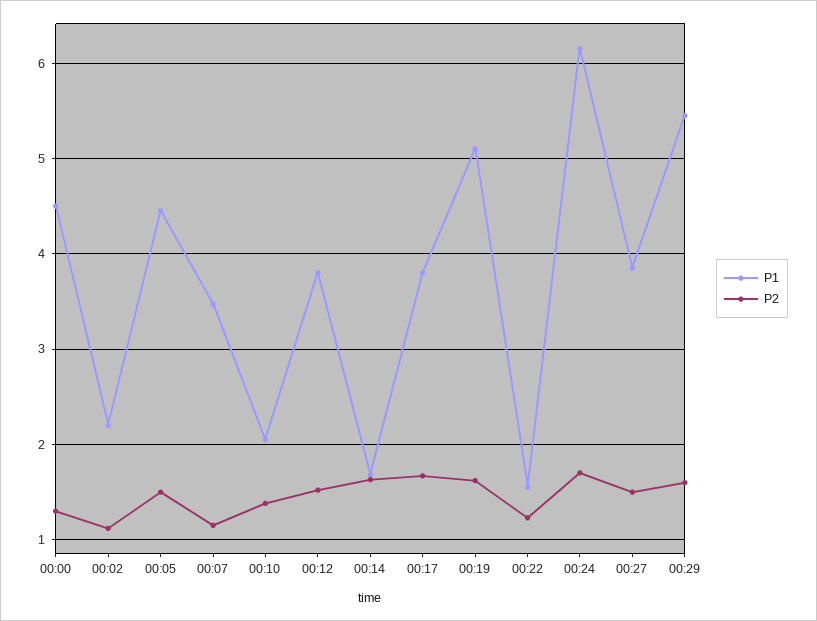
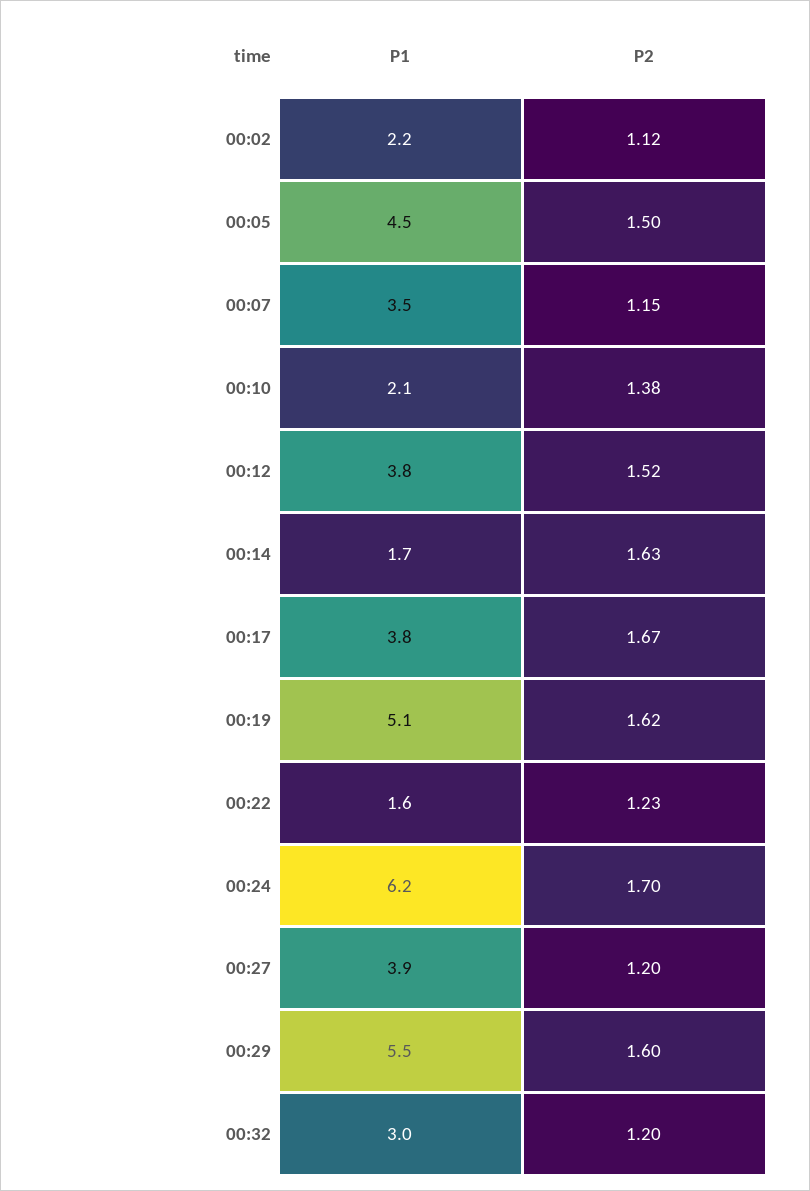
P1, 00:00: 4.5 -> none
P2, 00:00: 1.3 -> none
P2, 00:27: 1.5 -> 1.2
P1, 00:32: none -> 3
P2, 00:32: none -> 1.2

